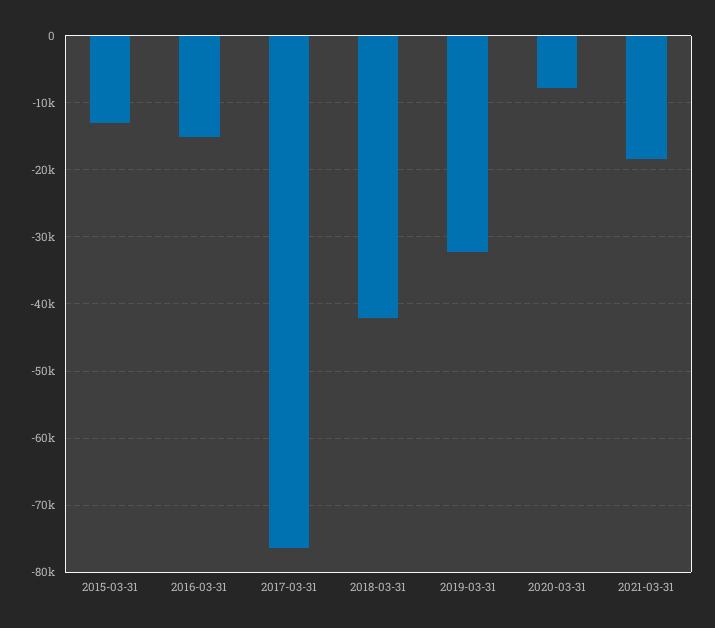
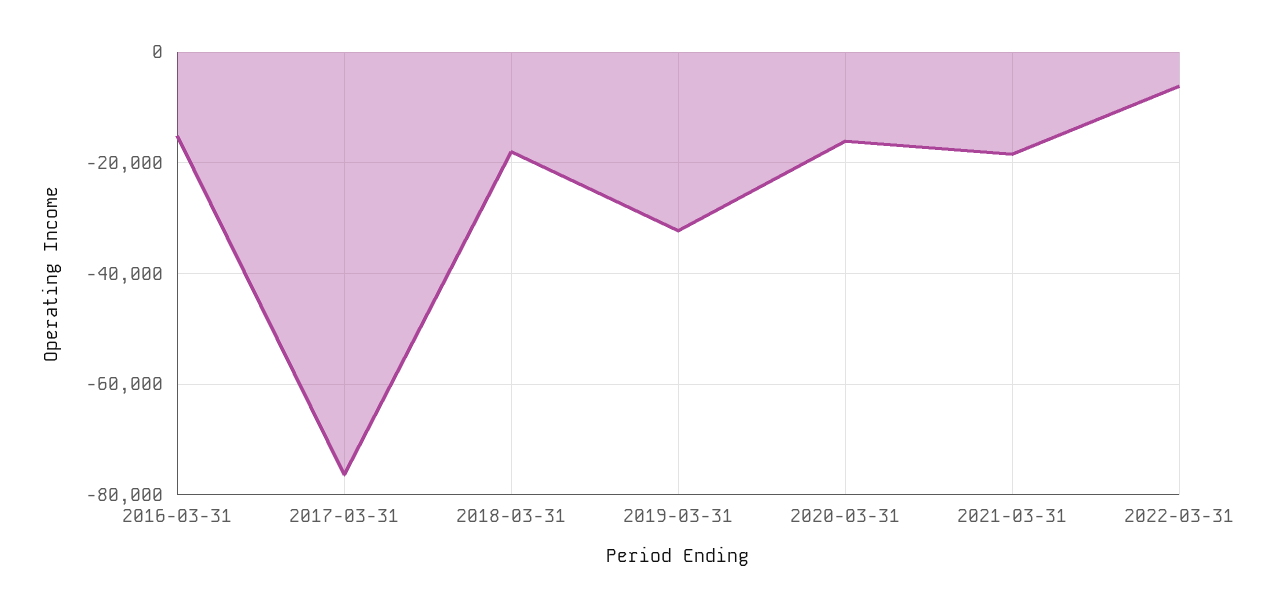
2015-03-31: -13000 -> none
2018-03-31: -42000 -> -18000
2020-03-31: -8000 -> -16000
2022-03-31: none -> -6000

